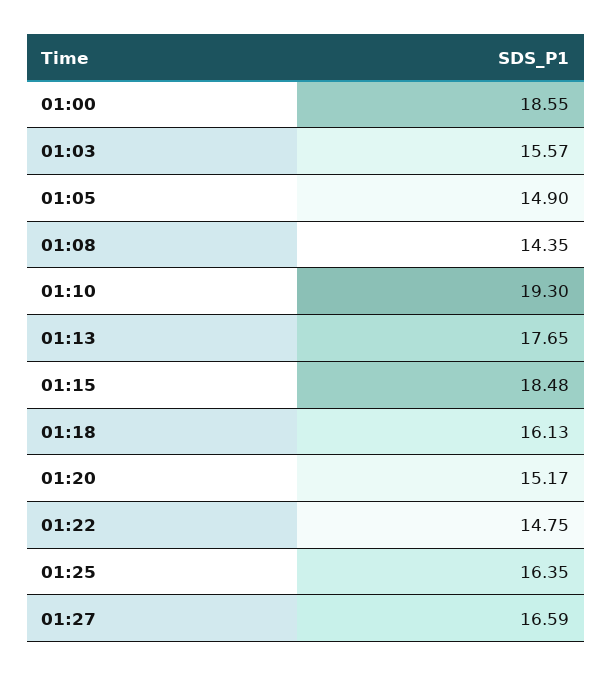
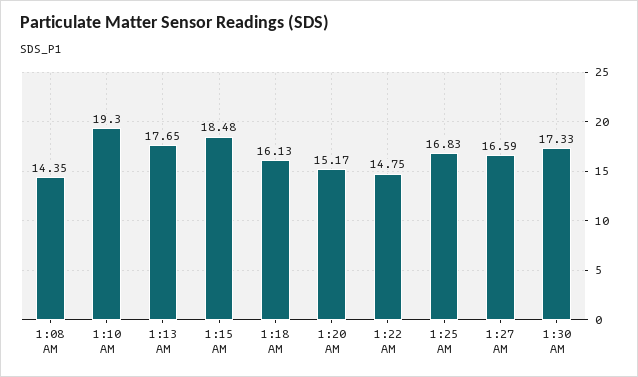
01:00: 18.55 -> none
01:03: 15.57 -> none
01:05: 14.9 -> none
01:25: 16.35 -> 16.83
1:30 AM: none -> 17.33

